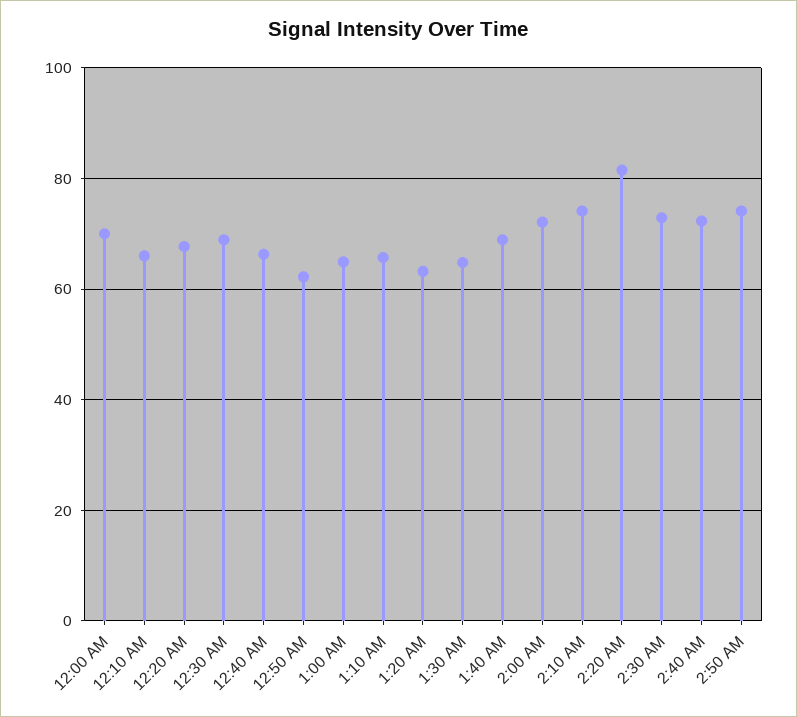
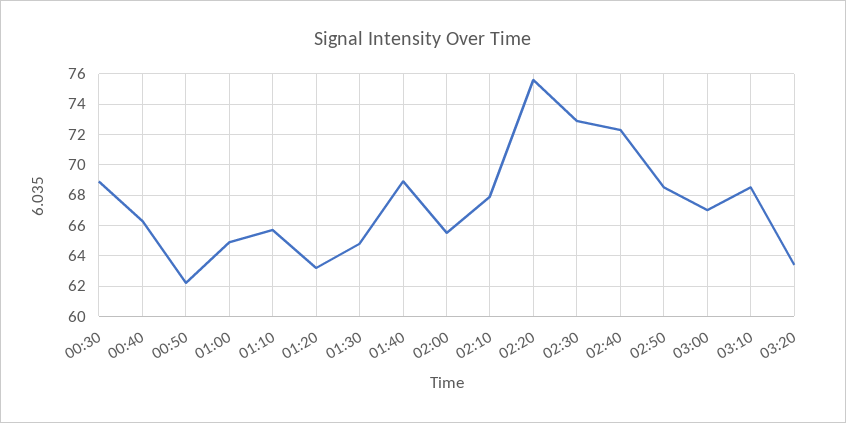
12:00 AM: 70 -> none
12:10 AM: 66 -> none
12:20 AM: 68 -> none
2:00 AM: 72 -> 65.5
2:10 AM: 74 -> 68
2:20 AM: 82 -> 75.5
2:50 AM: 74 -> 68.5
03:00: none -> 67
03:10: none -> 68.5
03:20: none -> 63.5

